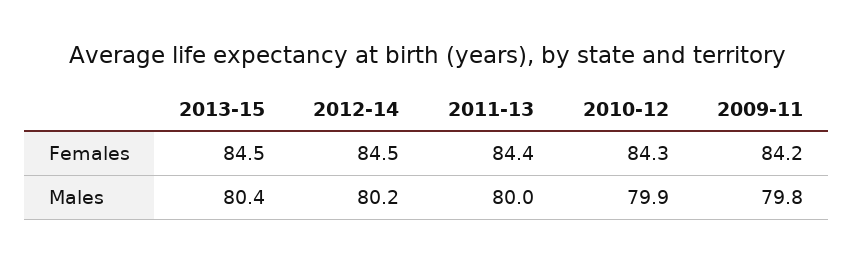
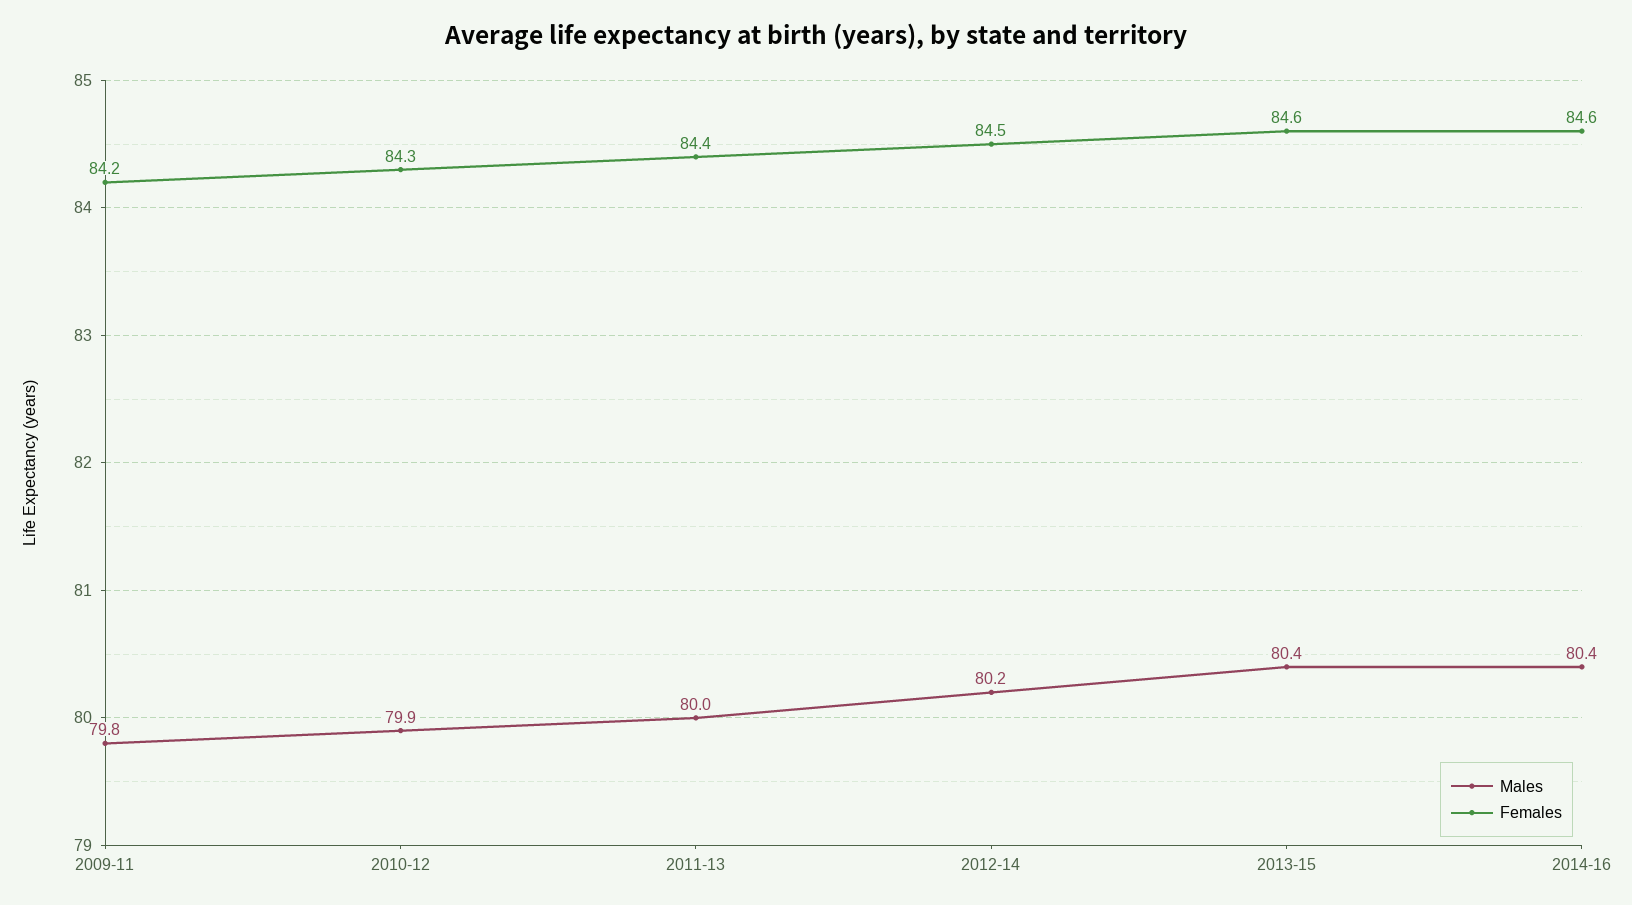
Females, 2013-15: 84.5 -> 84.6
Males, 2014-16: none -> 80.4
Females, 2014-16: none -> 84.6

